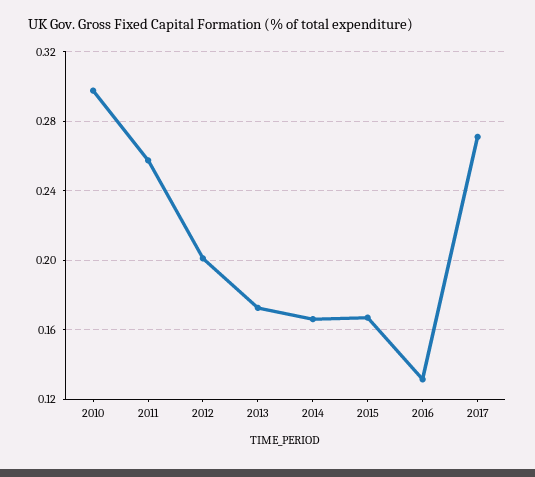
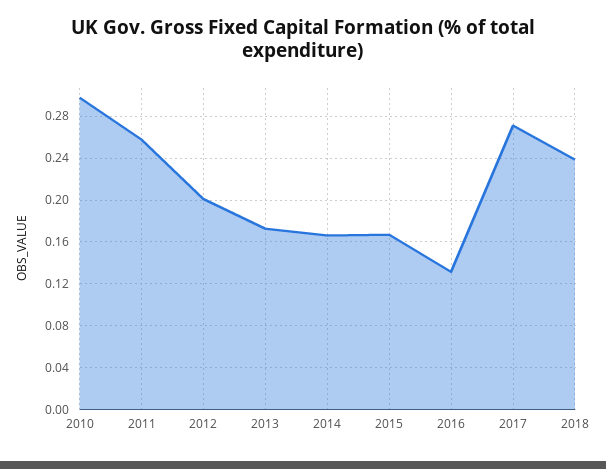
2018: none -> 0.24

